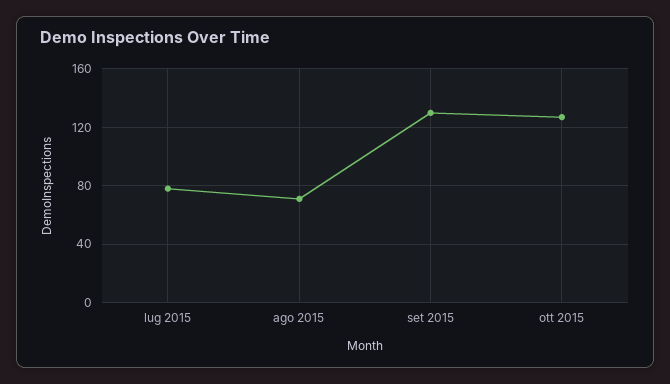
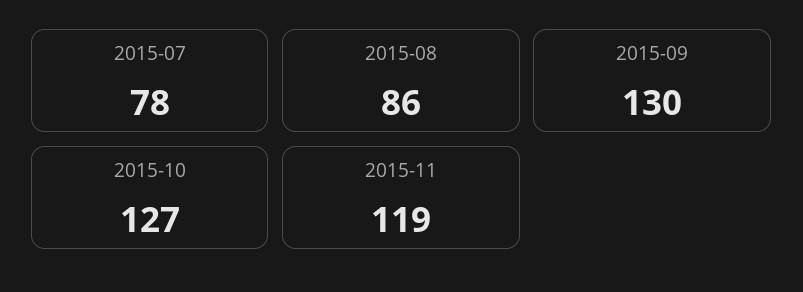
ago 2015: 70 -> 86
2015-11: none -> 119

